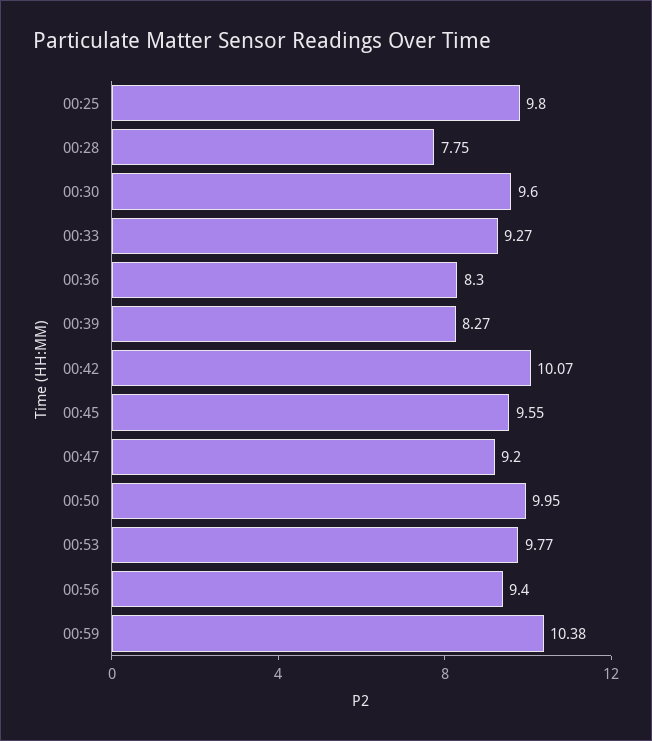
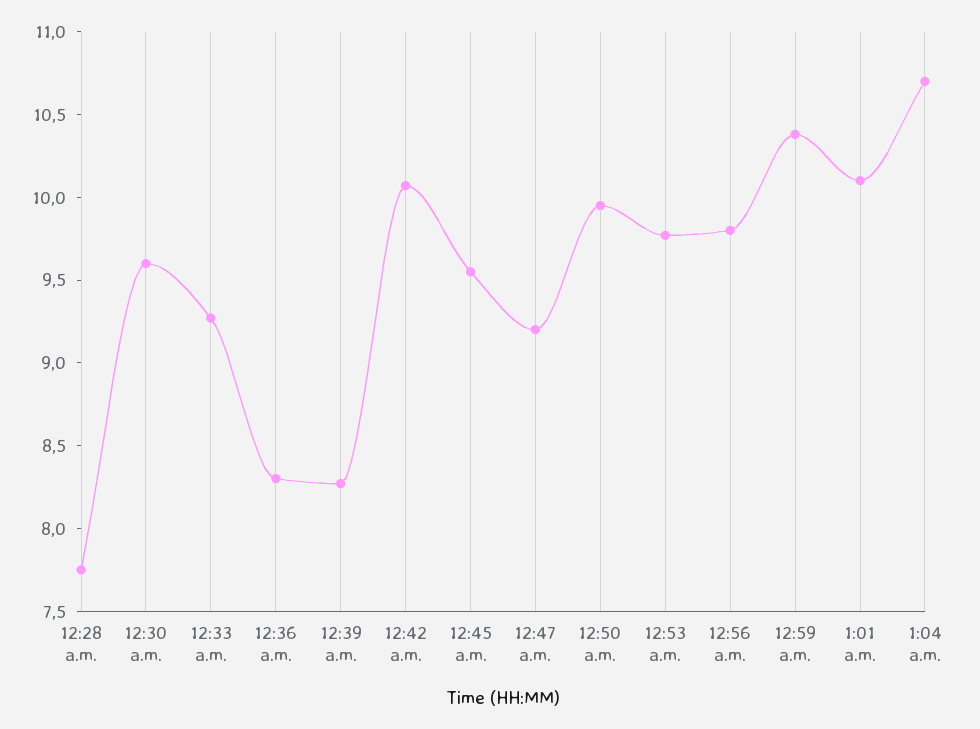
00:25: 9.8 -> none
00:56: 9.4 -> 9.8
1:01 a.m.: none -> 10.1
1:04 a.m.: none -> 10.7

